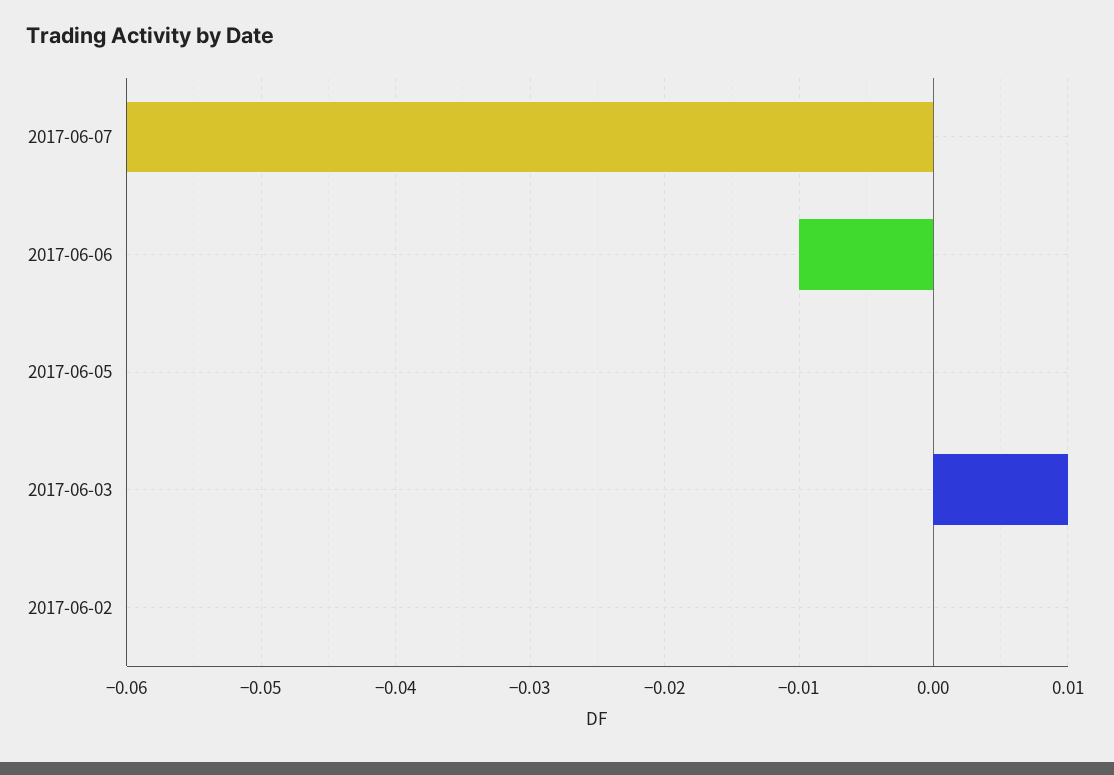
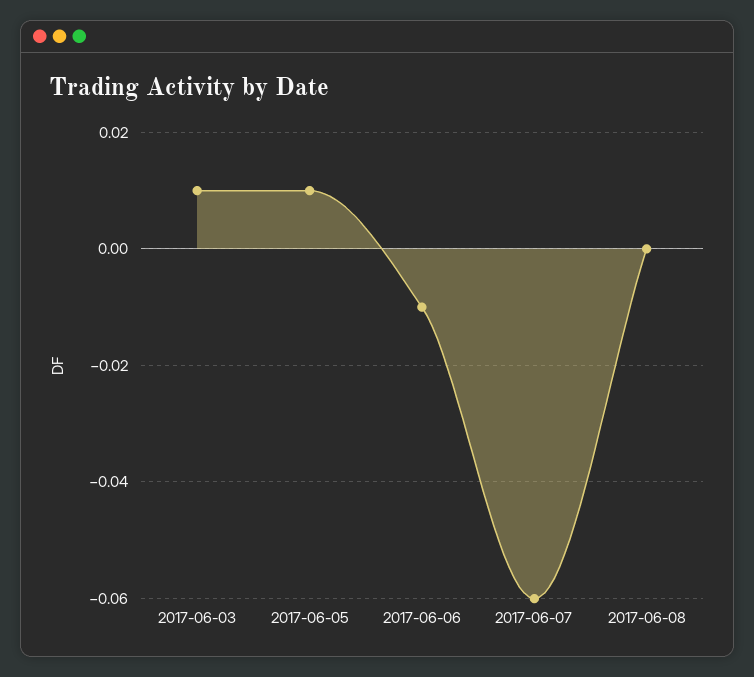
2017-06-05: 0 -> 0.01
2017-06-02: 0 -> none
2017-06-08: none -> 0

